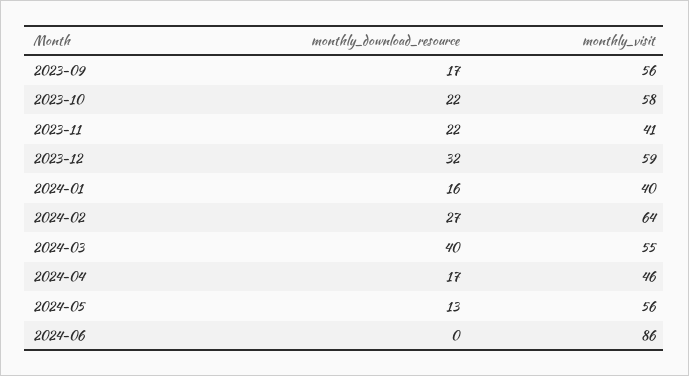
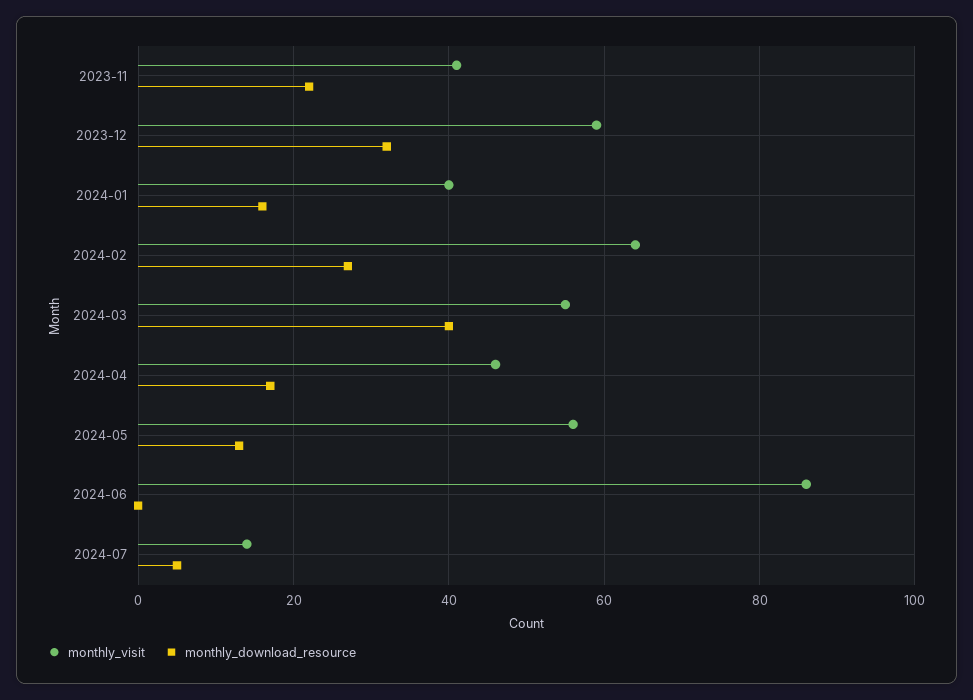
monthly_download_resource, 2023-09: 17 -> none
monthly_visit, 2023-09: 56 -> none
monthly_download_resource, 2023-10: 22 -> none
monthly_visit, 2023-10: 58 -> none
monthly_visit, 2024-07: none -> 15
monthly_download_resource, 2024-07: none -> 5

